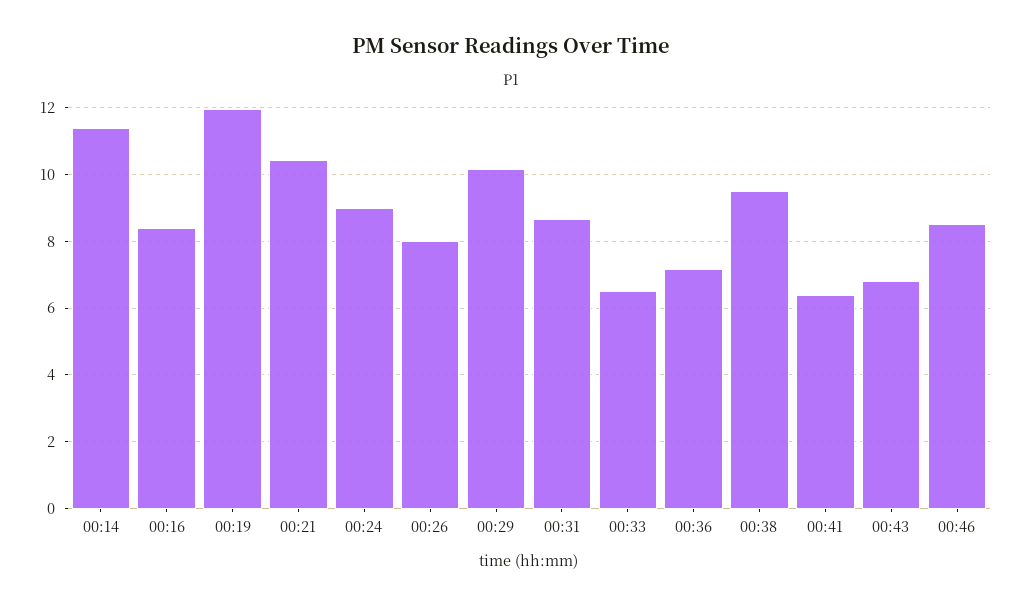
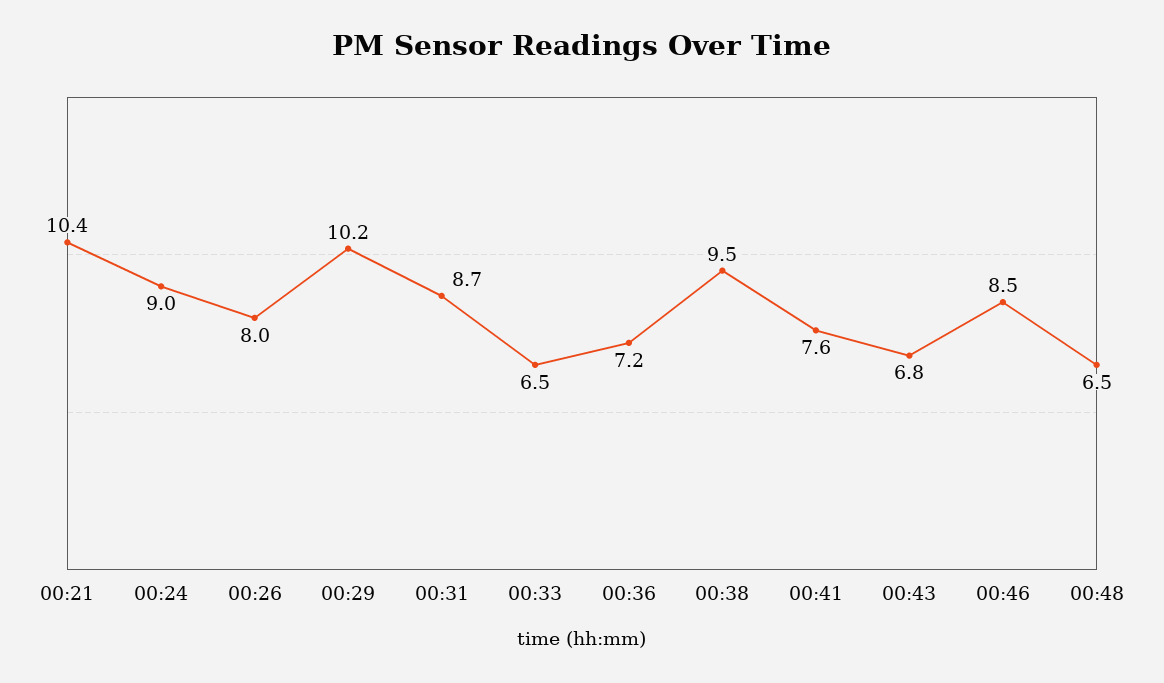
00:14: 11.4 -> none
00:16: 8.4 -> none
00:19: 12 -> none
00:41: 6.4 -> 7.6
00:48: none -> 6.5

